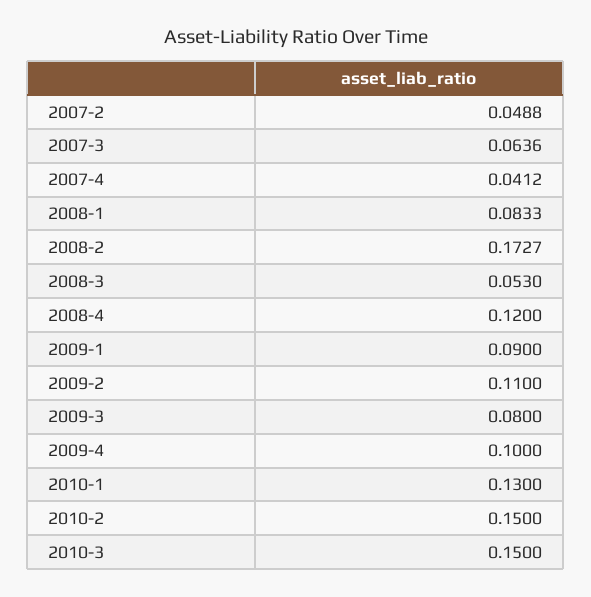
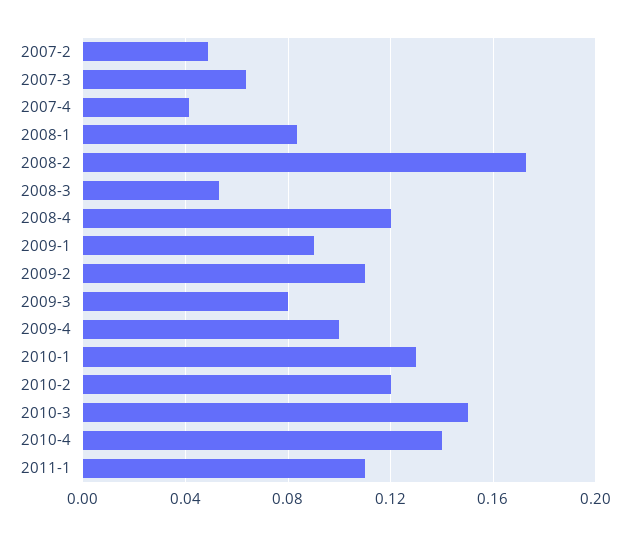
2010-2: 0.15 -> 0.12
2010-4: none -> 0.14
2011-1: none -> 0.11

